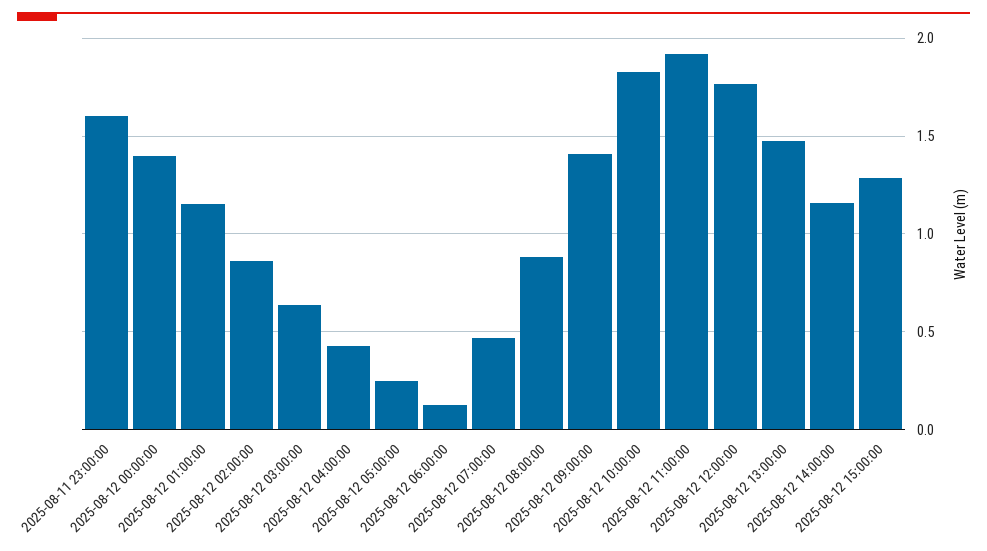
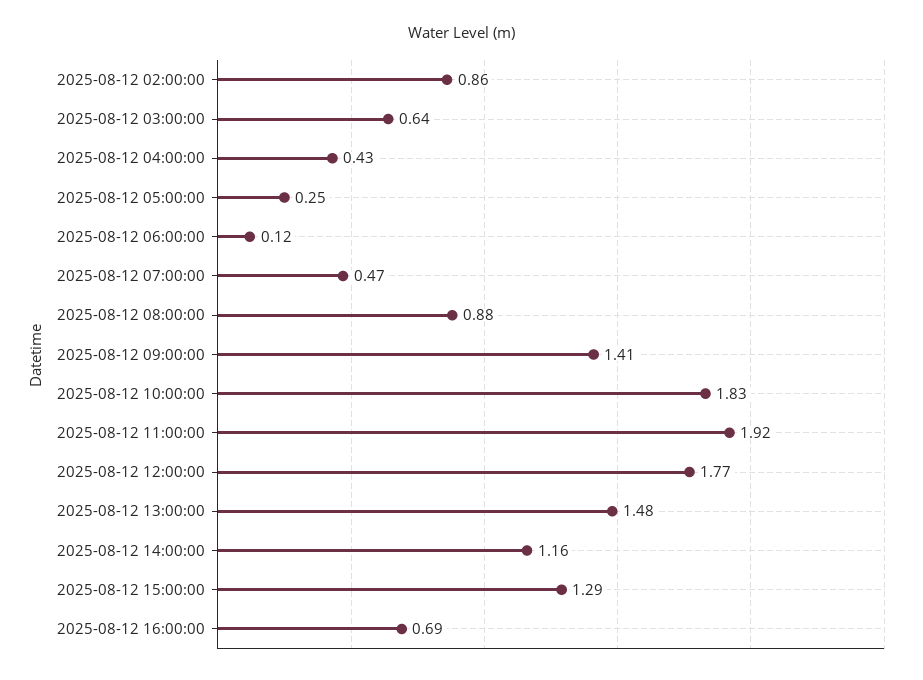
2025-08-11 23:00:00: 1.6 -> none
2025-08-12 00:00:00: 1.4 -> none
2025-08-12 01:00:00: 1.15 -> none
2025-08-12 16:00:00: none -> 0.69

